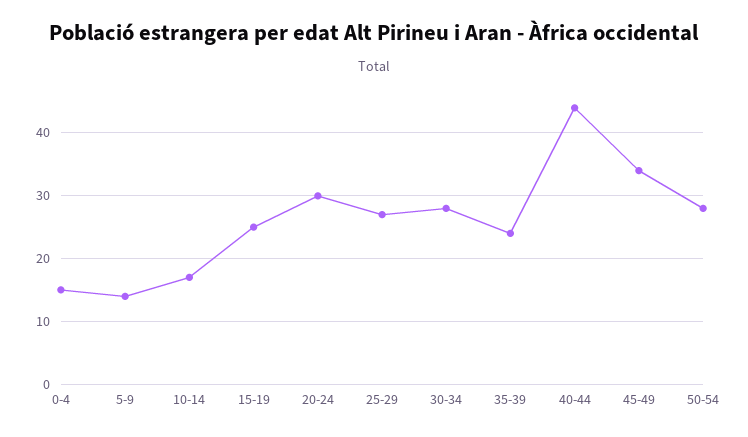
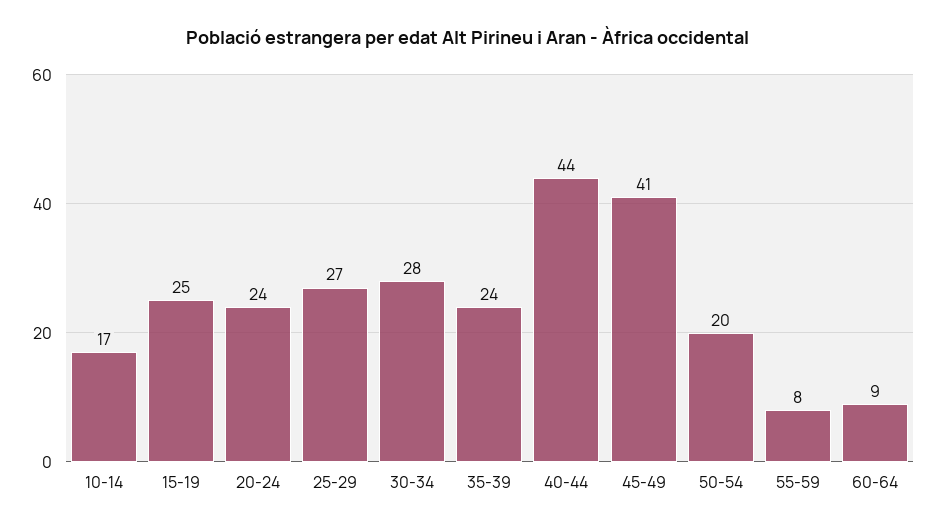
0-4: 15 -> none
5-9: 14 -> none
20-24: 30 -> 24
45-49: 34 -> 41
50-54: 28 -> 20
55-59: none -> 8
60-64: none -> 9

